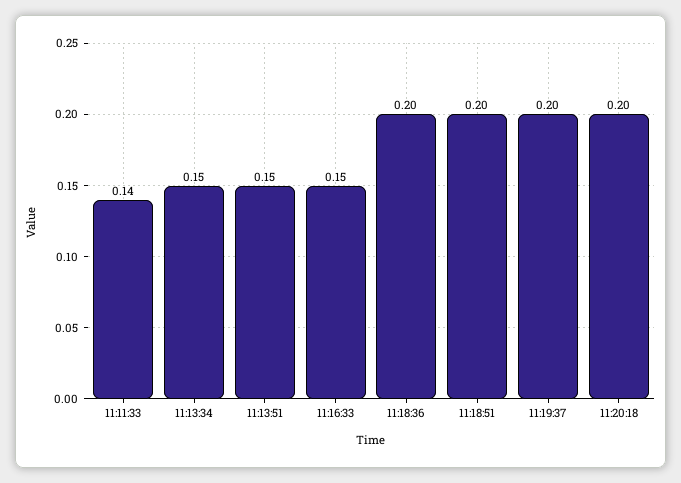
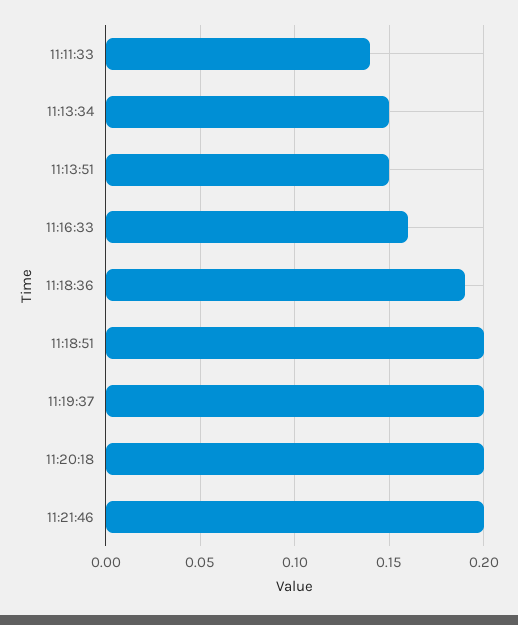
11:16:33: 0.15 -> 0.16
11:18:36: 0.2 -> 0.19
11:21:46: none -> 0.2

